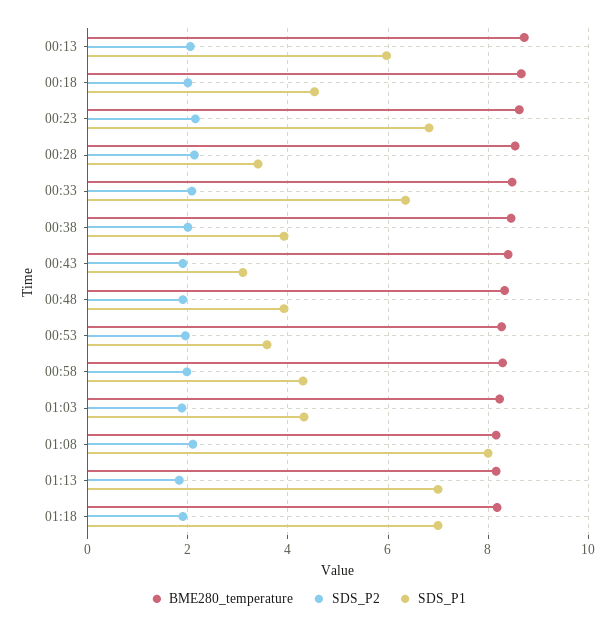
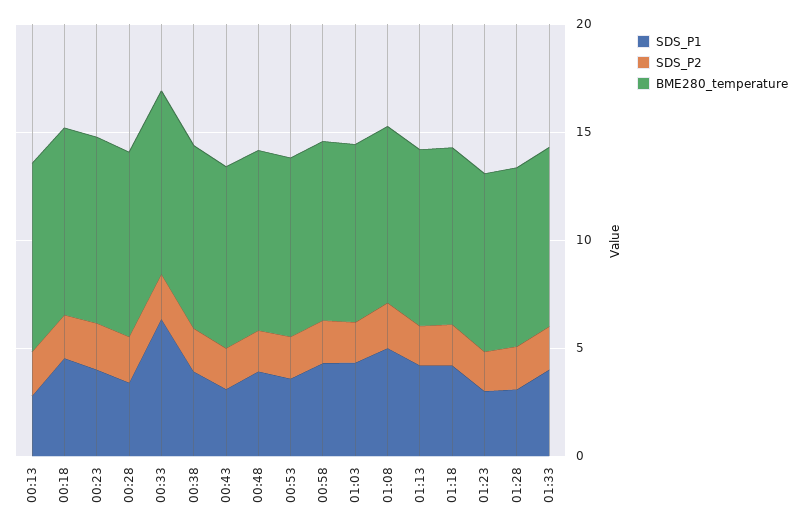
SDS_P1, 00:13: 6 -> 3
SDS_P1, 00:23: 6.8 -> 4
SDS_P1, 01:08: 8 -> 5
SDS_P1, 01:13: 7 -> 4
SDS_P1, 01:18: 7 -> 4
SDS_P1, 01:23: none -> 3
SDS_P2, 01:23: none -> 2
BME280_temperature, 01:23: none -> 8
SDS_P1, 01:28: none -> 3
SDS_P2, 01:28: none -> 2
BME280_temperature, 01:28: none -> 8
SDS_P1, 01:33: none -> 4
SDS_P2, 01:33: none -> 2
BME280_temperature, 01:33: none -> 8

